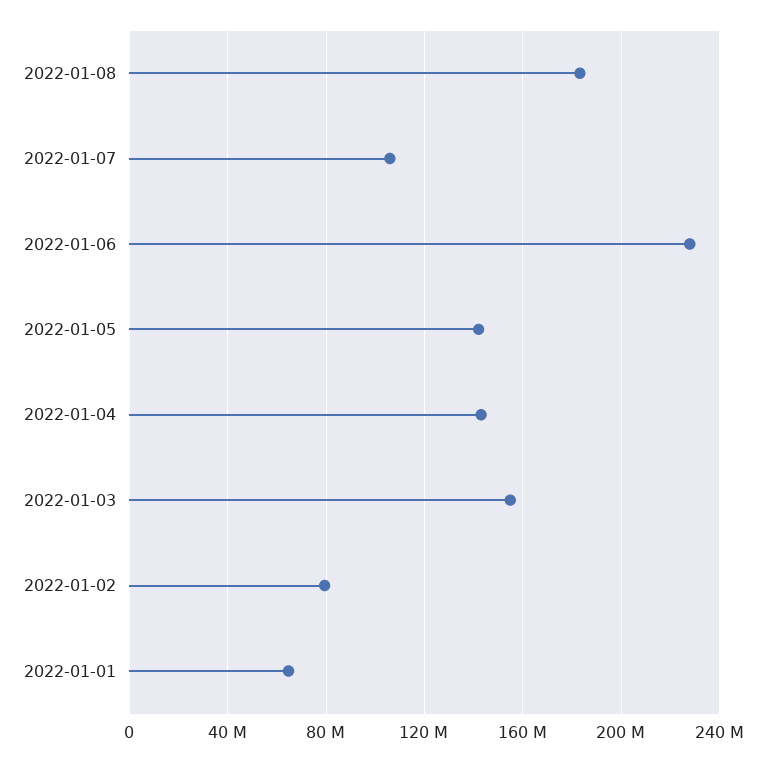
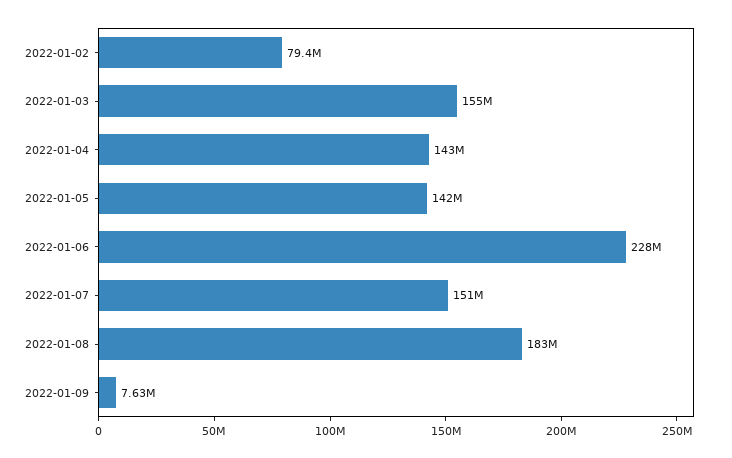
2022-01-07: 105000000 -> 151000000
2022-01-01: 65000000 -> none
2022-01-09: none -> 7630000

